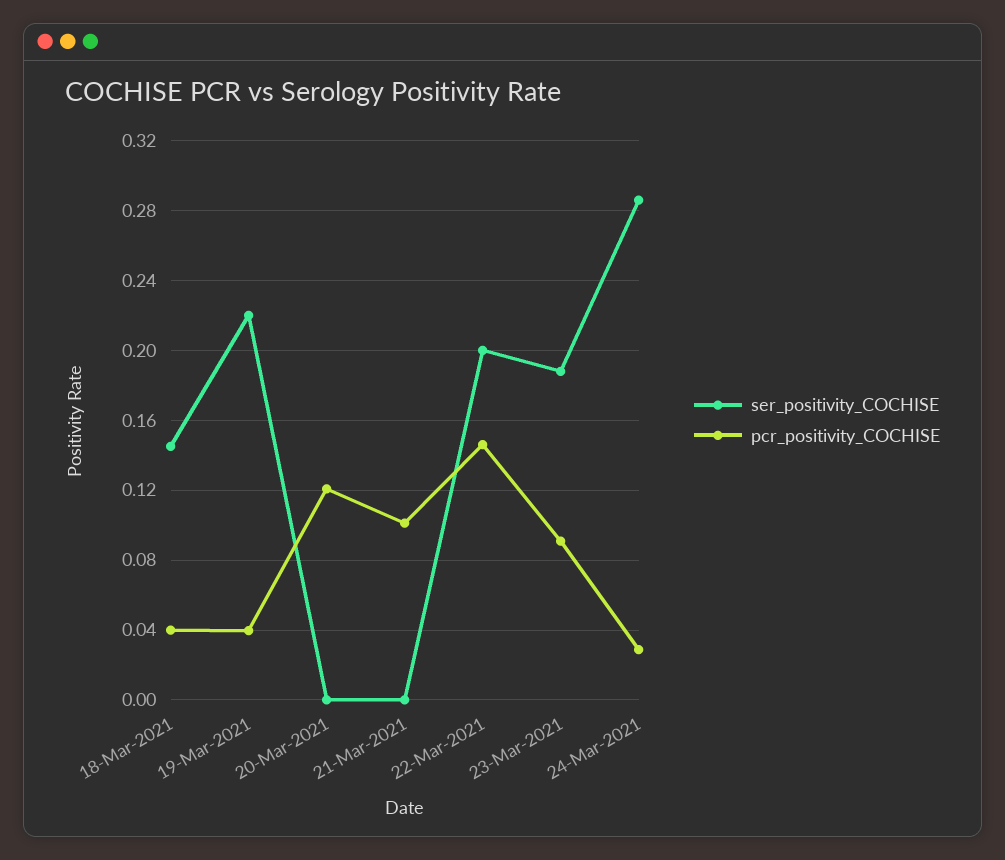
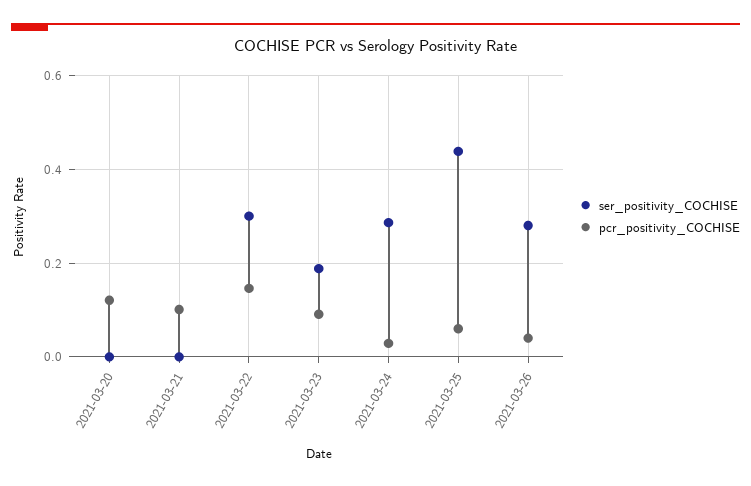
ser_positivity_COCHISE, 18-Mar-2021: 0.145 -> none
pcr_positivity_COCHISE, 18-Mar-2021: 0.04 -> none
ser_positivity_COCHISE, 19-Mar-2021: 0.22 -> none
pcr_positivity_COCHISE, 19-Mar-2021: 0.04 -> none
ser_positivity_COCHISE, 22-Mar-2021: 0.2 -> 0.3
ser_positivity_COCHISE, 2021-03-25: none -> 0.44
pcr_positivity_COCHISE, 2021-03-25: none -> 0.06
ser_positivity_COCHISE, 2021-03-26: none -> 0.28
pcr_positivity_COCHISE, 2021-03-26: none -> 0.04

